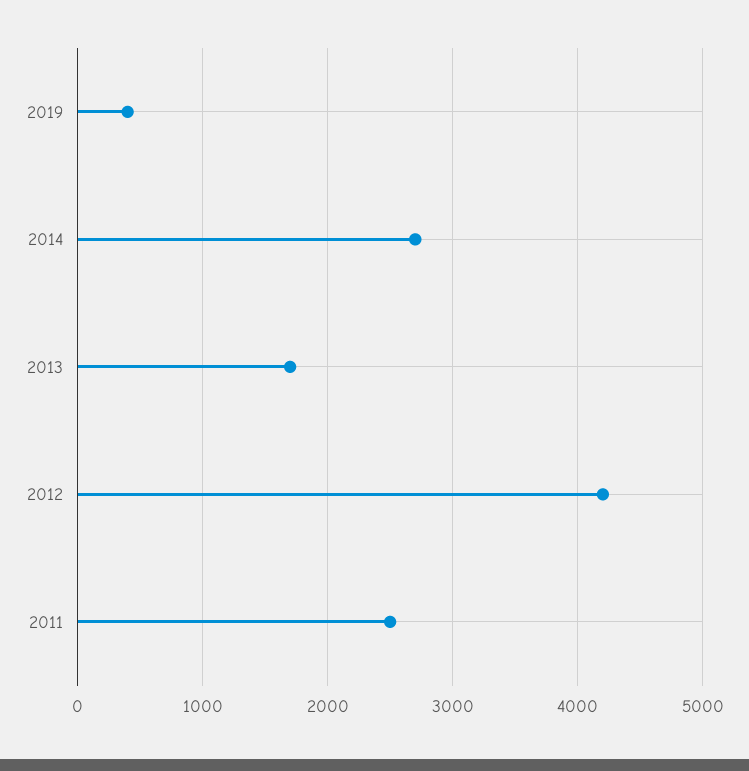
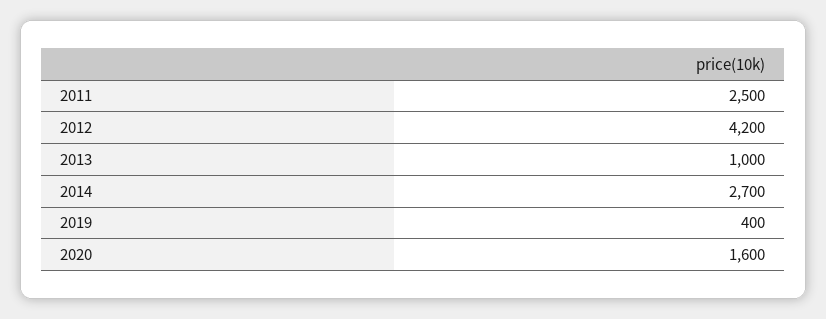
2013: 1700 -> 1000
2020: none -> 1600

